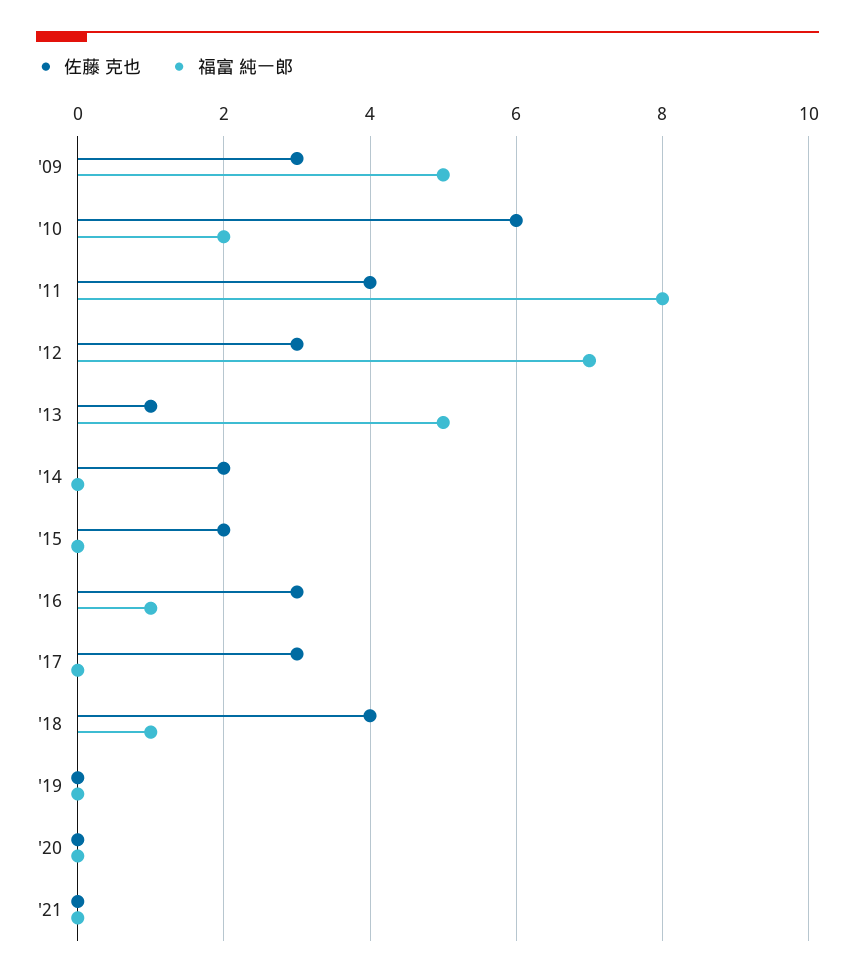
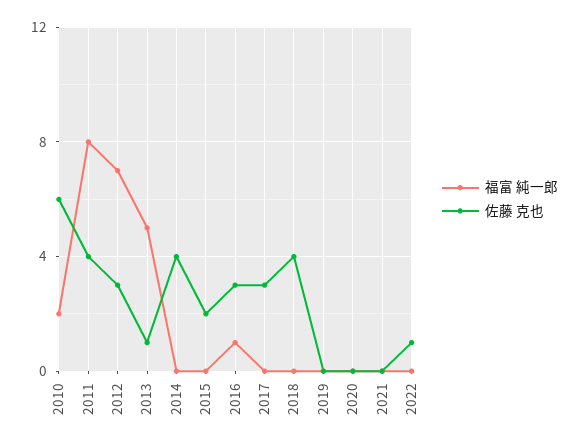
佐藤 克也, '09: 3 -> none
福富 純一郎, '09: 5 -> none
佐藤 克也, '14: 2 -> 4
福富 純一郎, '18: 1 -> 0
福富 純一郎, 2022: none -> 0
佐藤 克也, 2022: none -> 1

